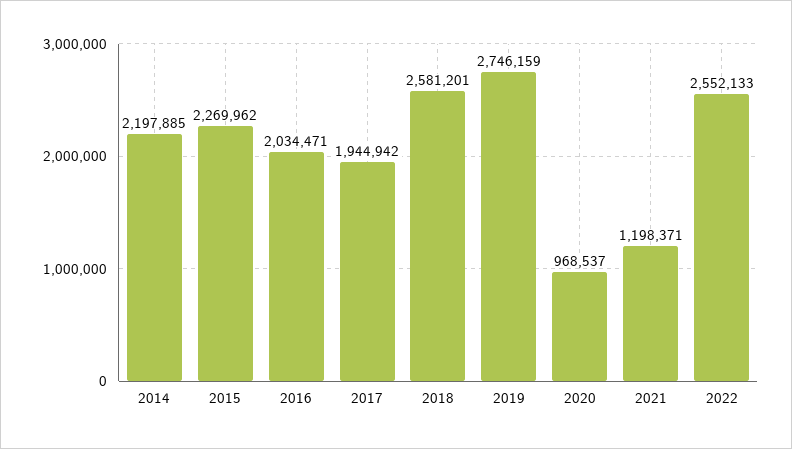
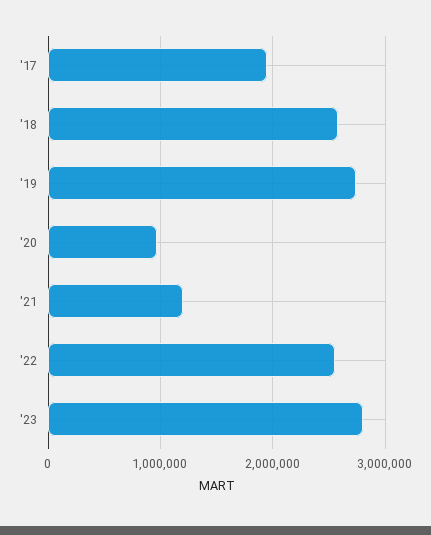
2014: 2197885 -> none
2015: 2269962 -> none
2016: 2034471 -> none
'23: none -> 2800000

